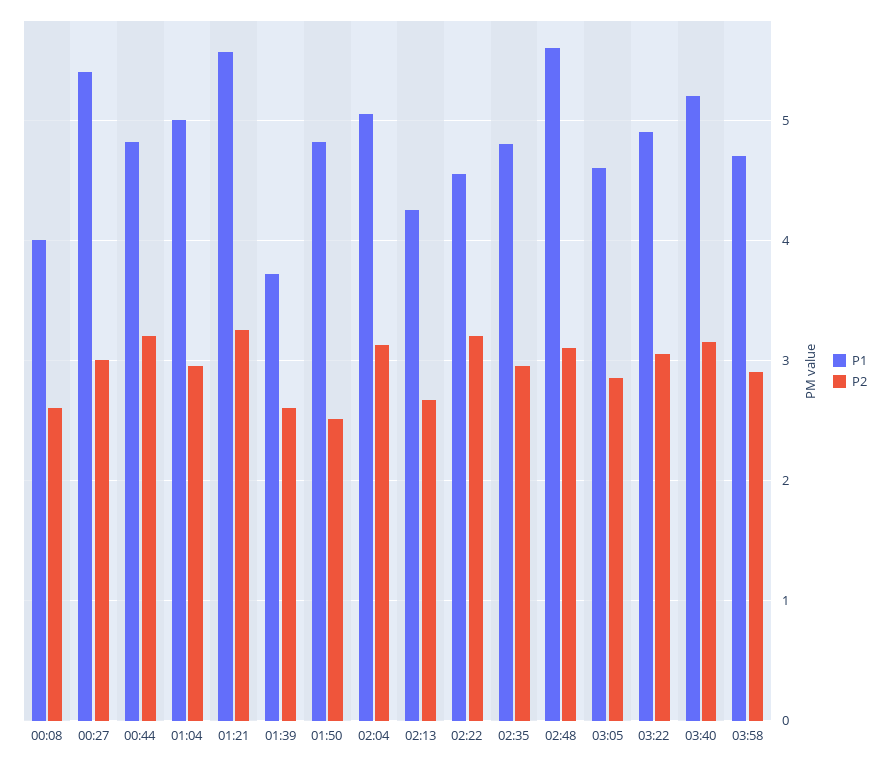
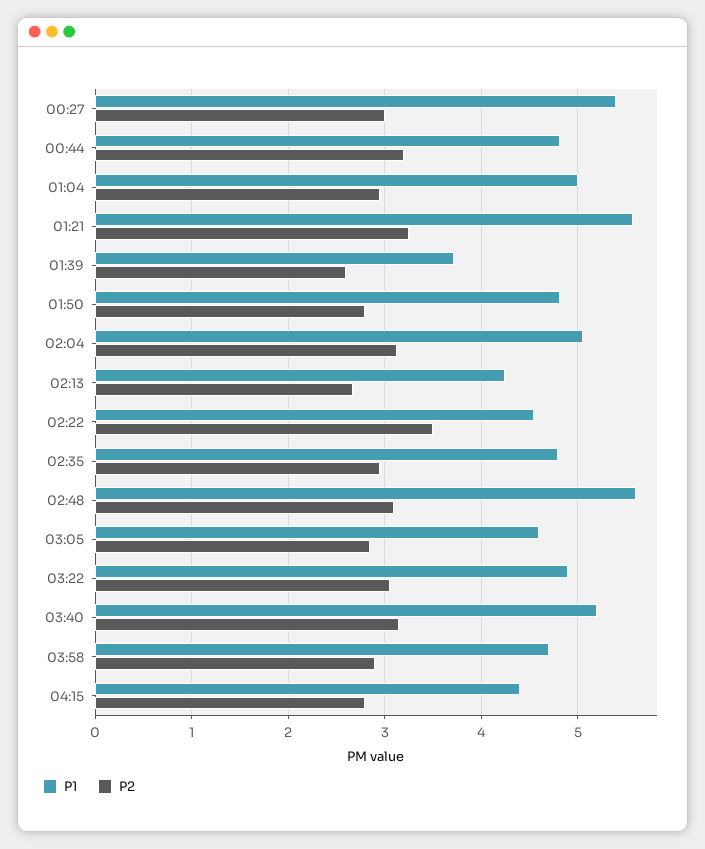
P1, 00:08: 4 -> none
P2, 00:08: 2.6 -> none
P2, 01:50: 2.5 -> 2.8
P2, 02:22: 3.2 -> 3.5
P1, 04:15: none -> 4.4
P2, 04:15: none -> 2.8

